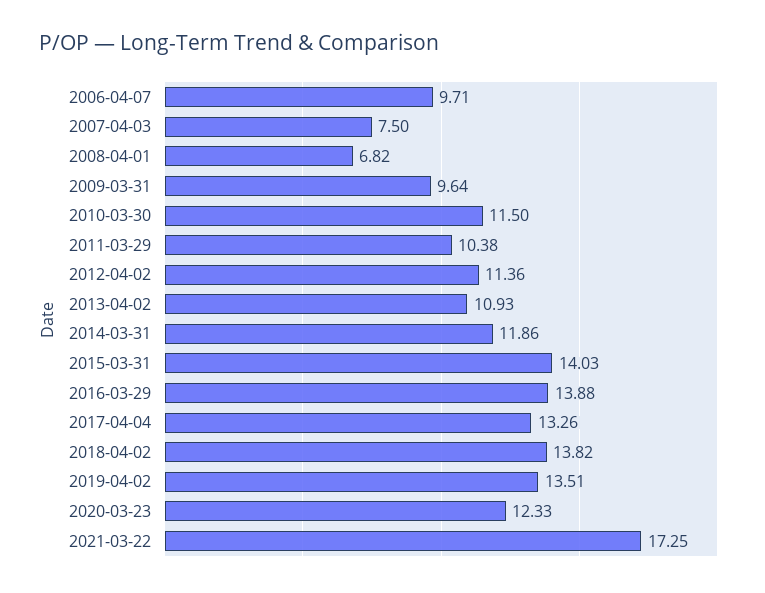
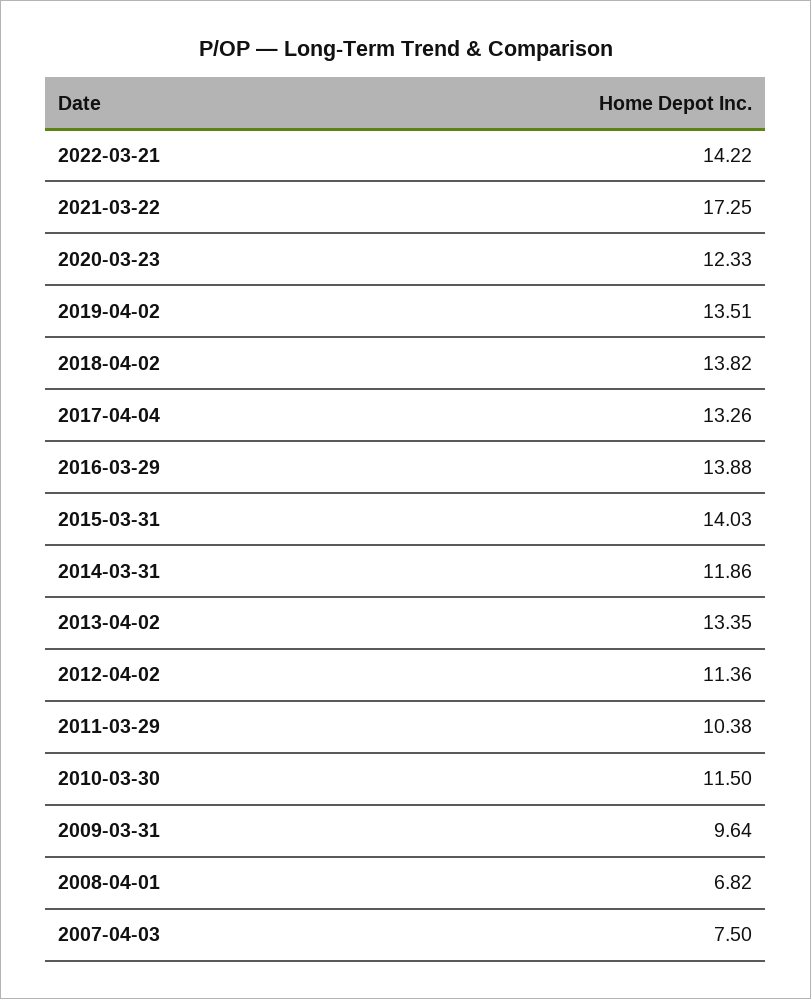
2006-04-07: 9.71 -> none
2013-04-02: 10.93 -> 13.35
2022-03-21: none -> 14.22

